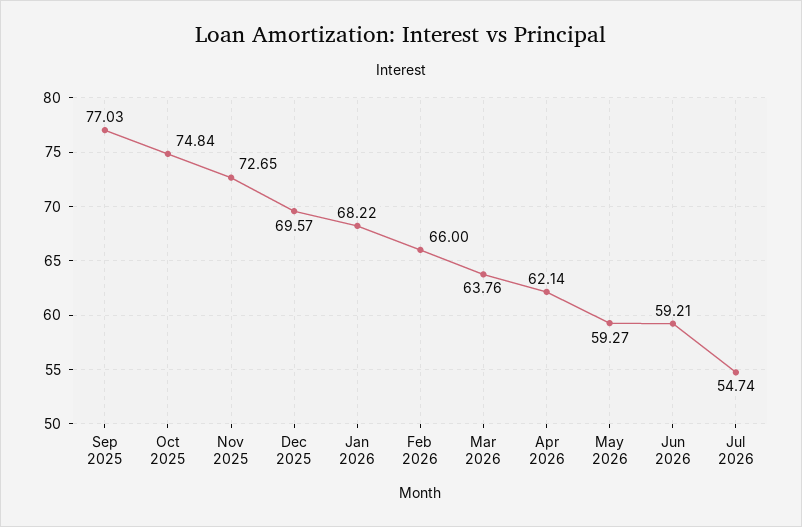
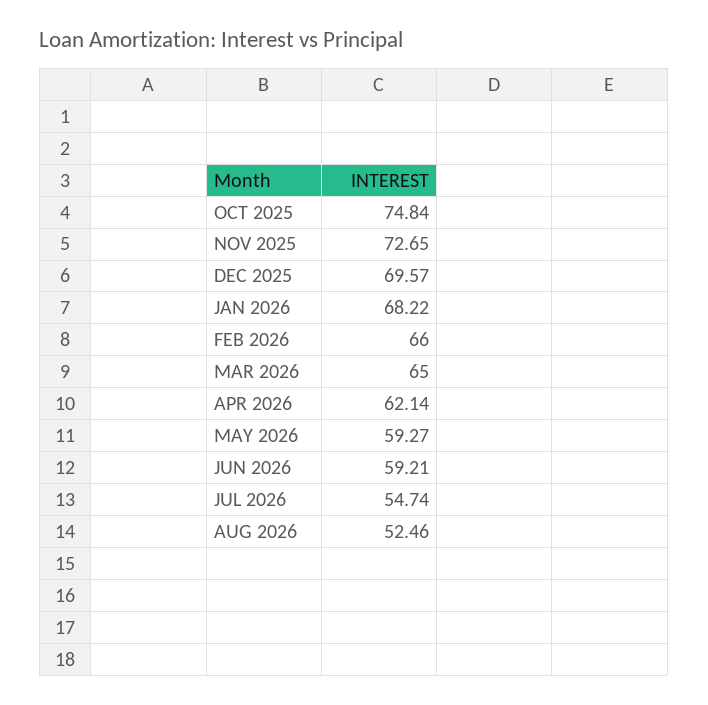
Sep 2025: 77.03 -> none
Mar 2026: 63.76 -> 65
AUG 2026: none -> 52.46

